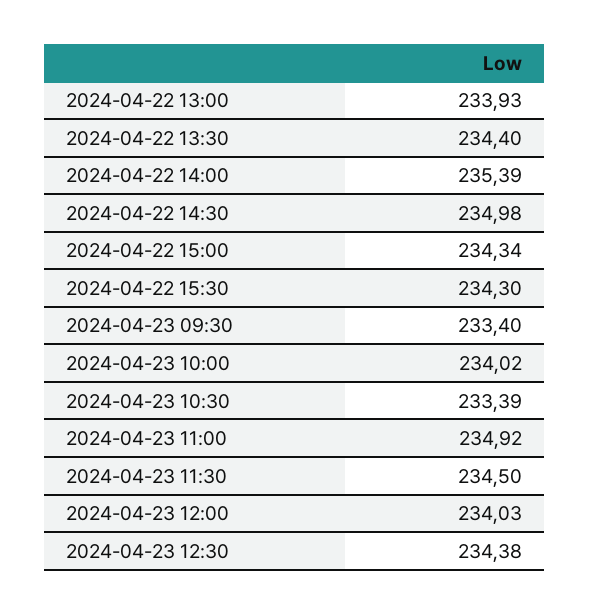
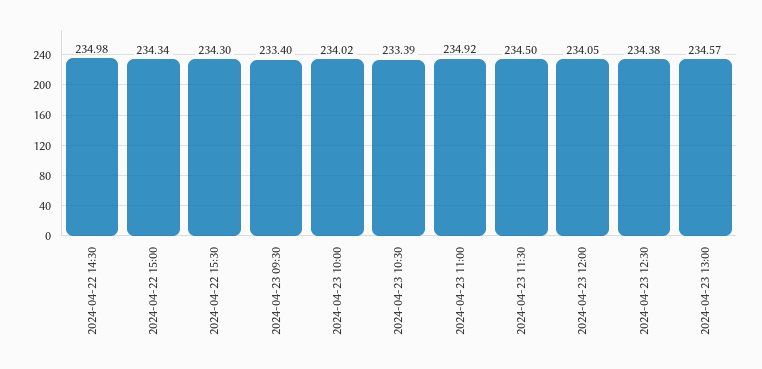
2024-04-22 13:00: 233.93 -> none
2024-04-22 13:30: 234.4 -> none
2024-04-22 14:00: 235.39 -> none
2024-04-23 12:00: 234.03 -> 234.05
2024-04-23 13:00: none -> 234.57

